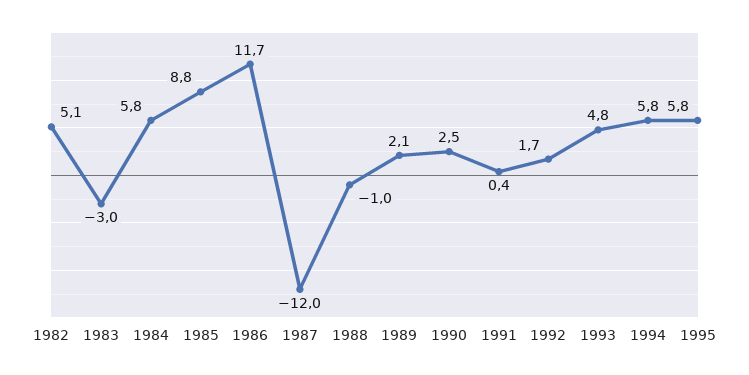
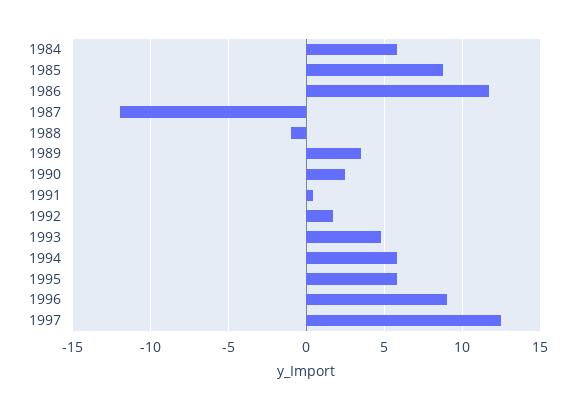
1982: 5.1 -> none
1983: -3 -> none
1989: 2.1 -> 3.5
1996: none -> 9
1997: none -> 12.5

